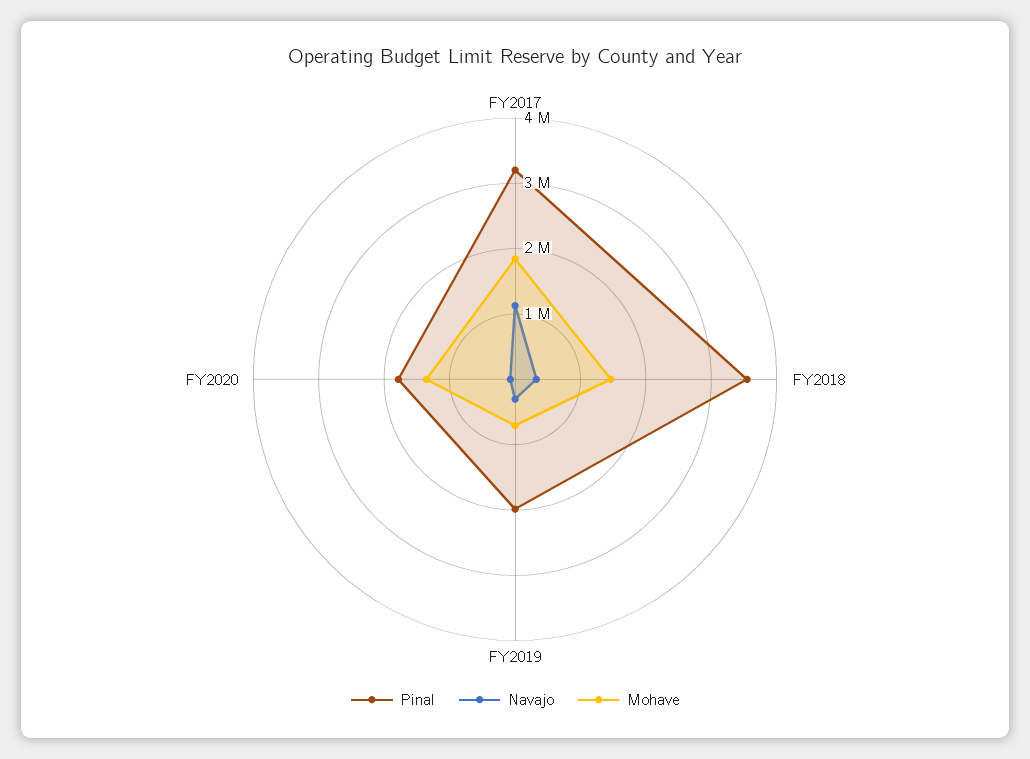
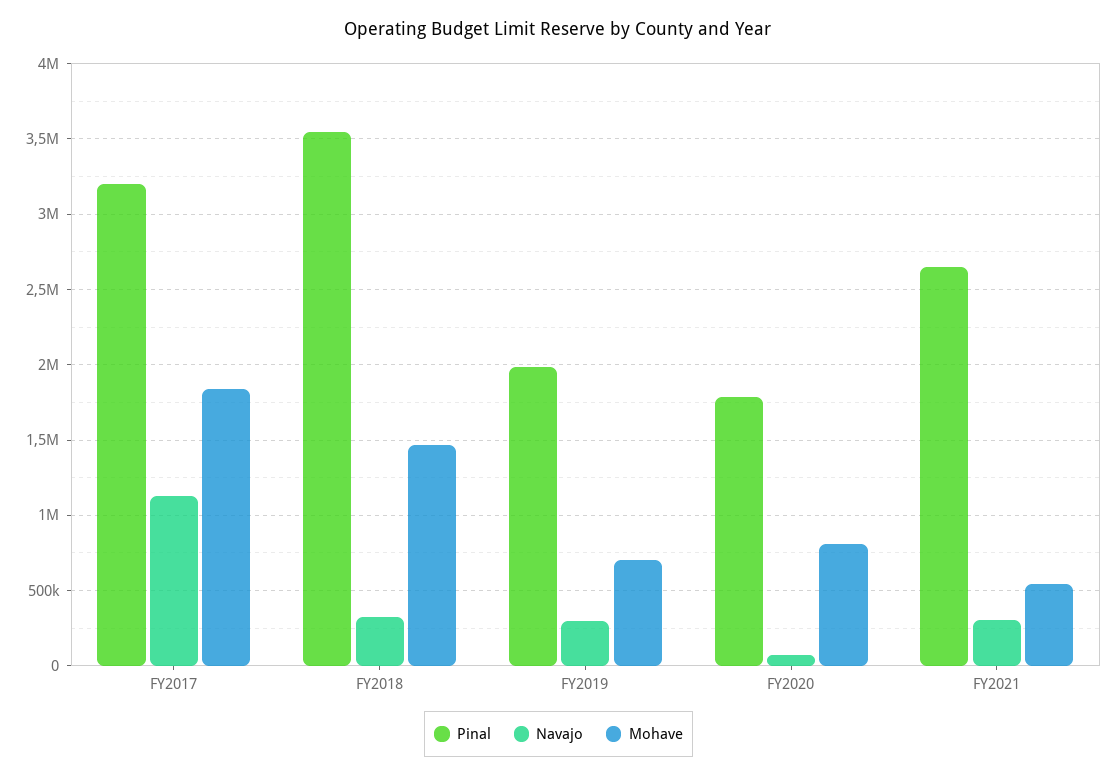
Mohave, FY2020: 1400000 -> 800000
Pinal, FY2021: none -> 2650000
Navajo, FY2021: none -> 300000
Mohave, FY2021: none -> 550000

